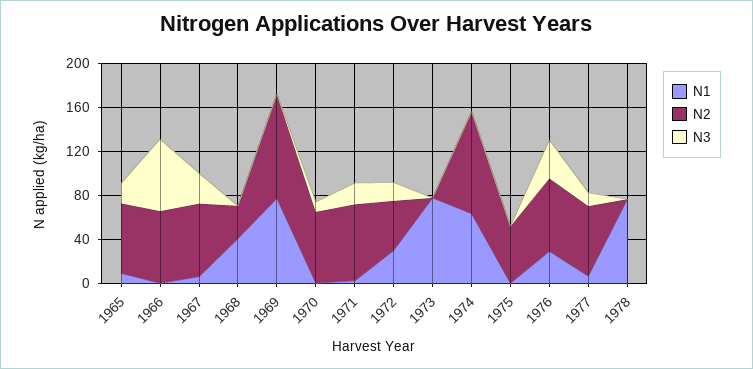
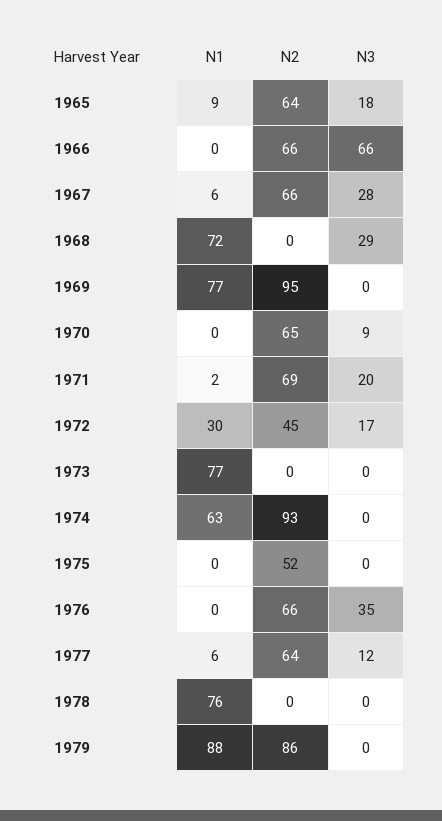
N1, 1968: 40 -> 72
N2, 1968: 30 -> 0
N3, 1968: 0 -> 29
N1, 1976: 30 -> 0
N1, 1979: none -> 88
N2, 1979: none -> 86
N3, 1979: none -> 0

